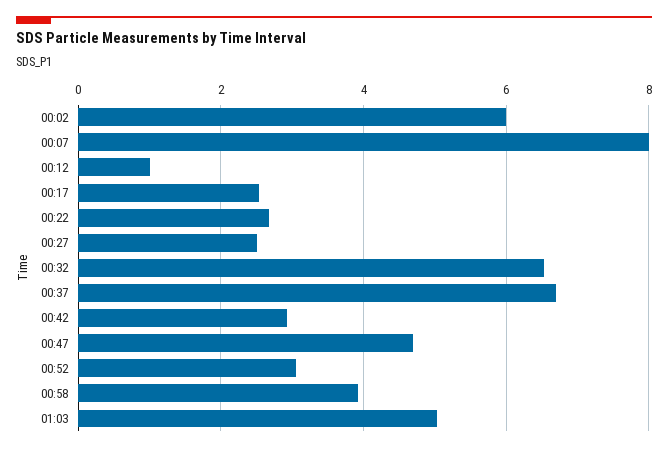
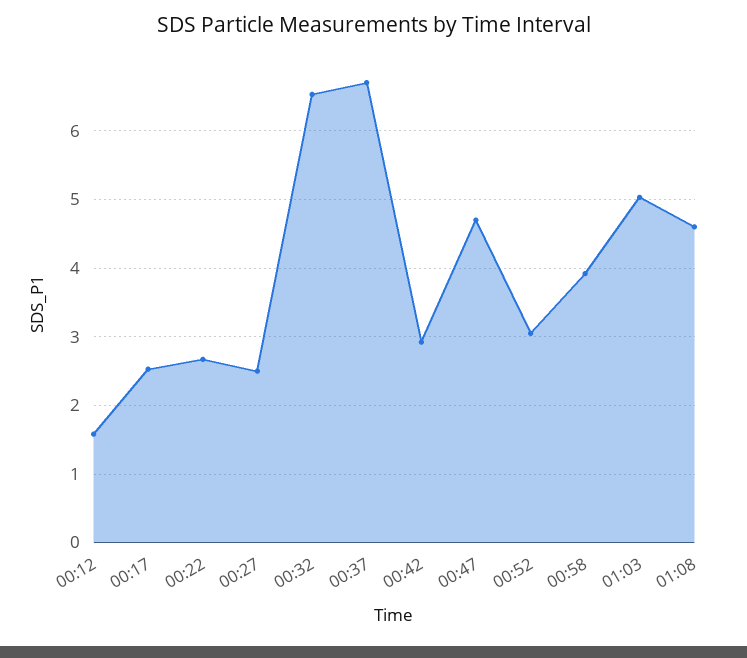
00:02: 6 -> none
00:07: 8 -> none
00:12: 1 -> 1.6
01:08: none -> 4.6

